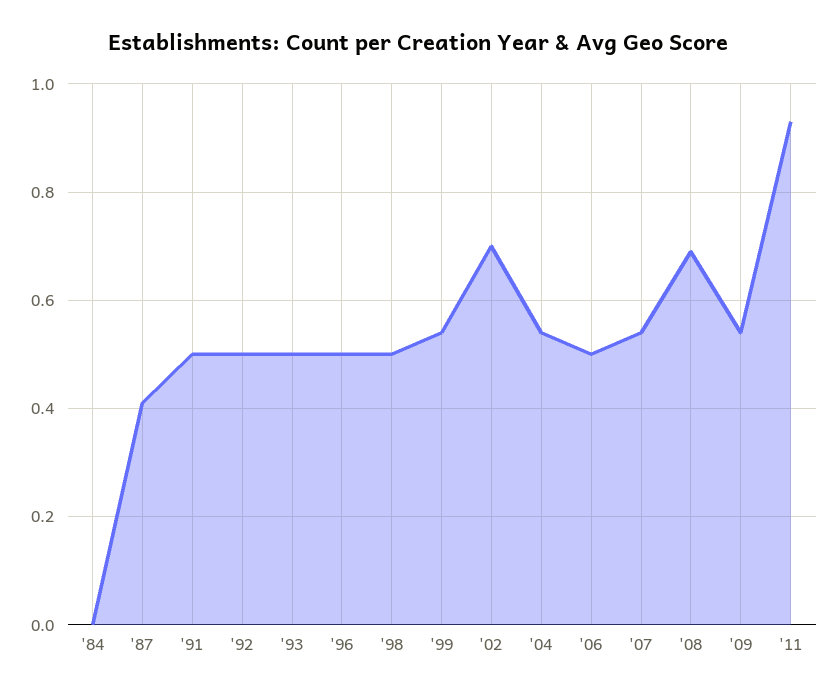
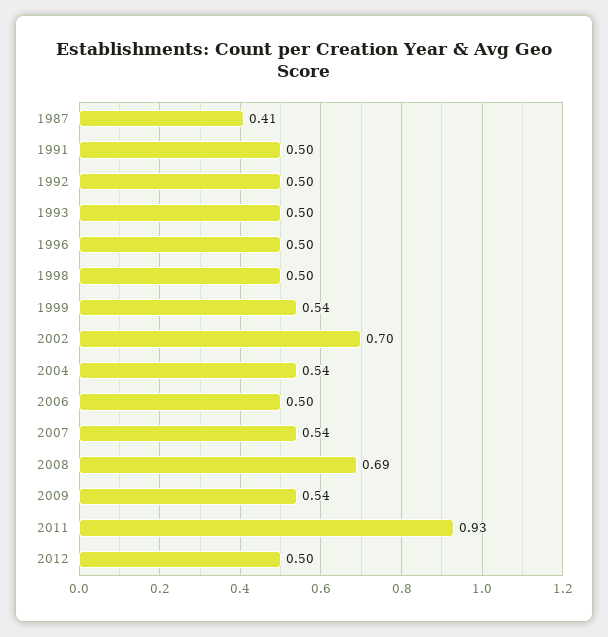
'84: 0 -> none
2012: none -> 0.5

